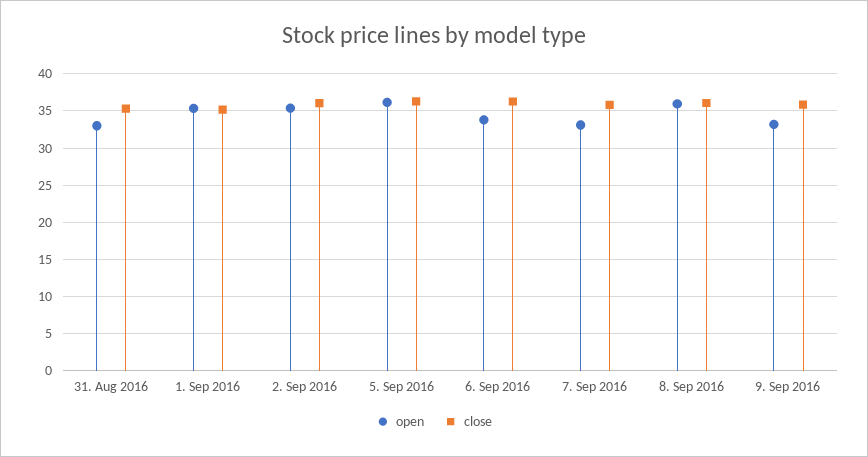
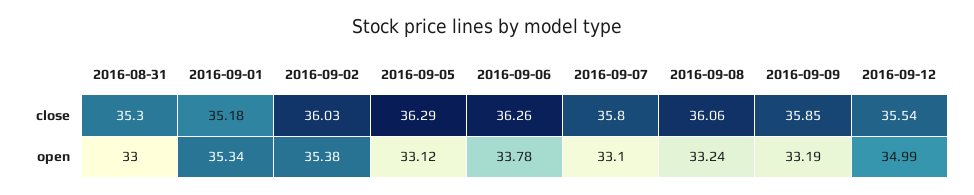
open, 5. Sep 2016: 36 -> 33.12
open, 8. Sep 2016: 36 -> 33.24
close, 2016-09-12: none -> 35.54
open, 2016-09-12: none -> 34.99

